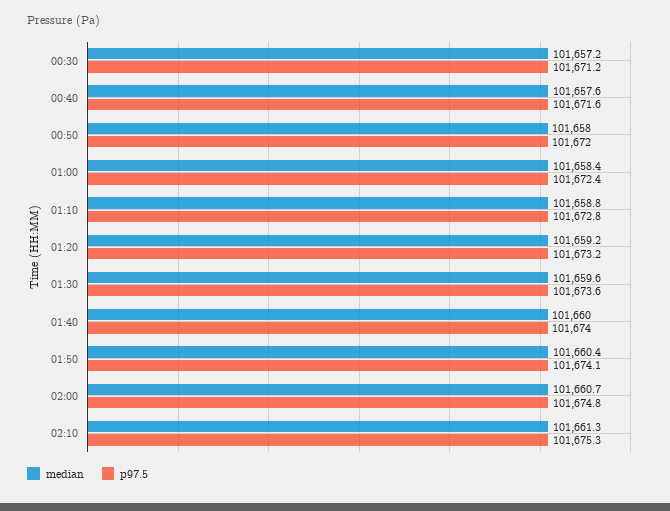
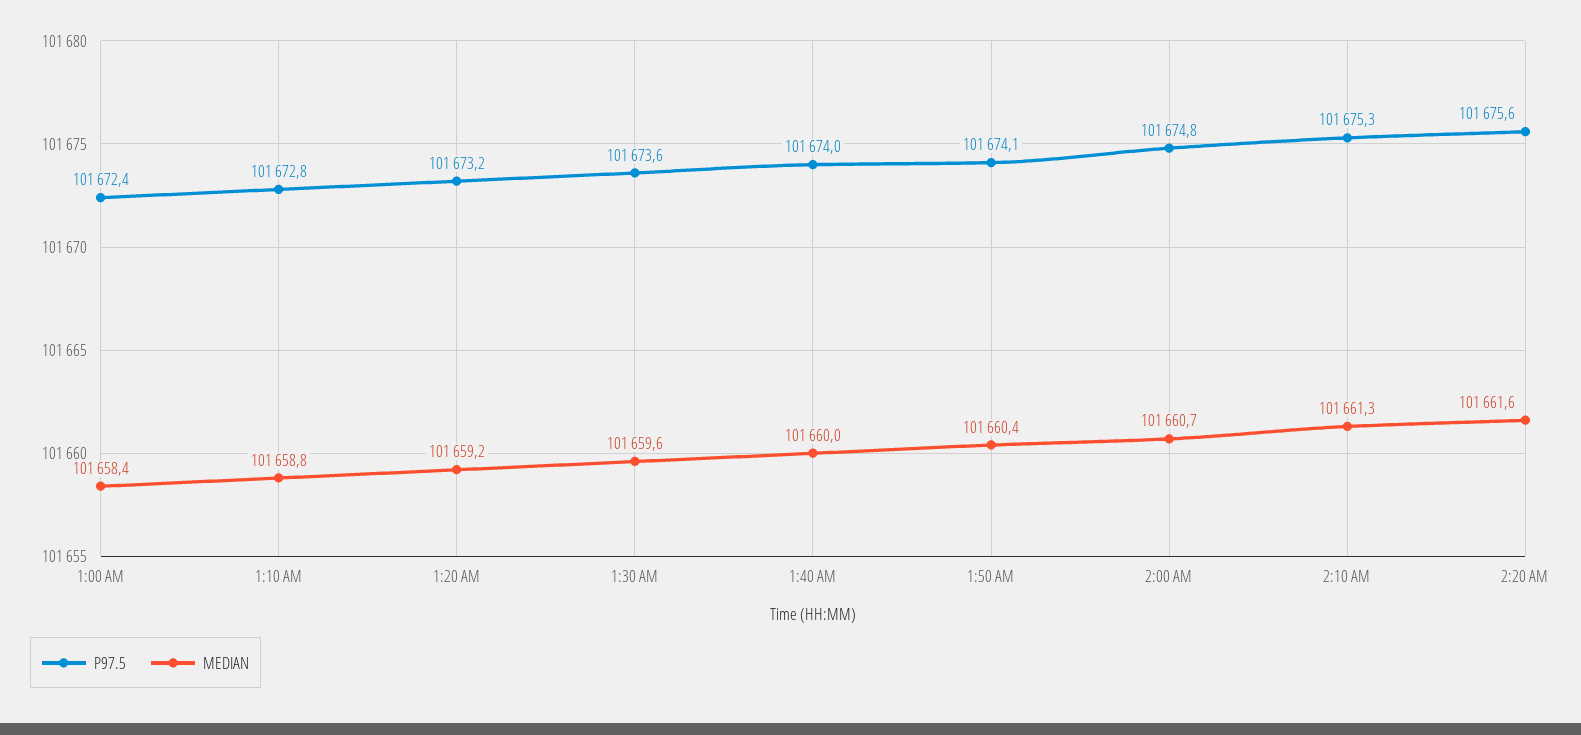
median, 00:30: 101657.2 -> none
p97.5, 00:30: 101671.2 -> none
median, 00:40: 101657.6 -> none
p97.5, 00:40: 101671.6 -> none
median, 00:50: 101658 -> none
p97.5, 00:50: 101672 -> none
p97.5, 2:20 AM: none -> 101675.6
median, 2:20 AM: none -> 101661.6

